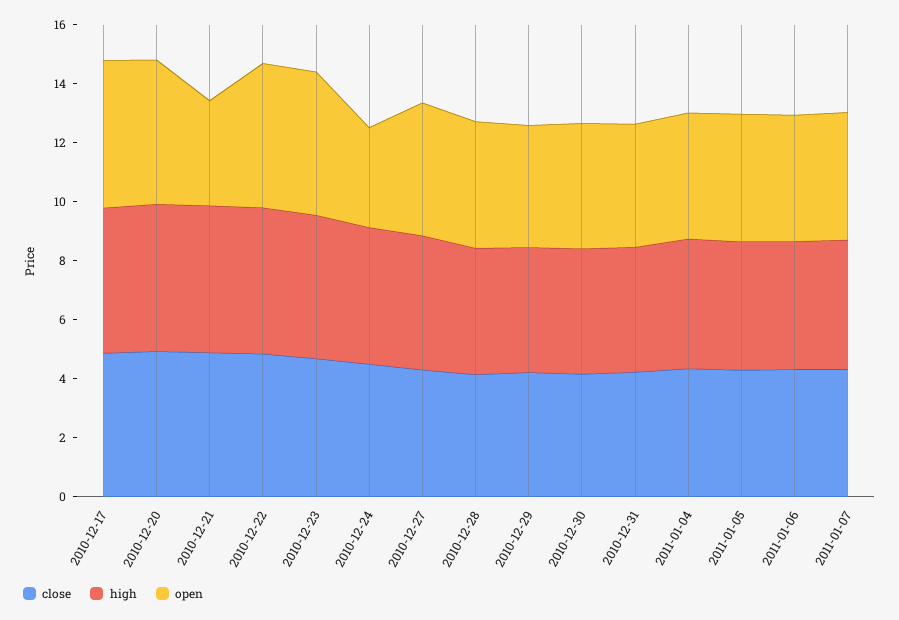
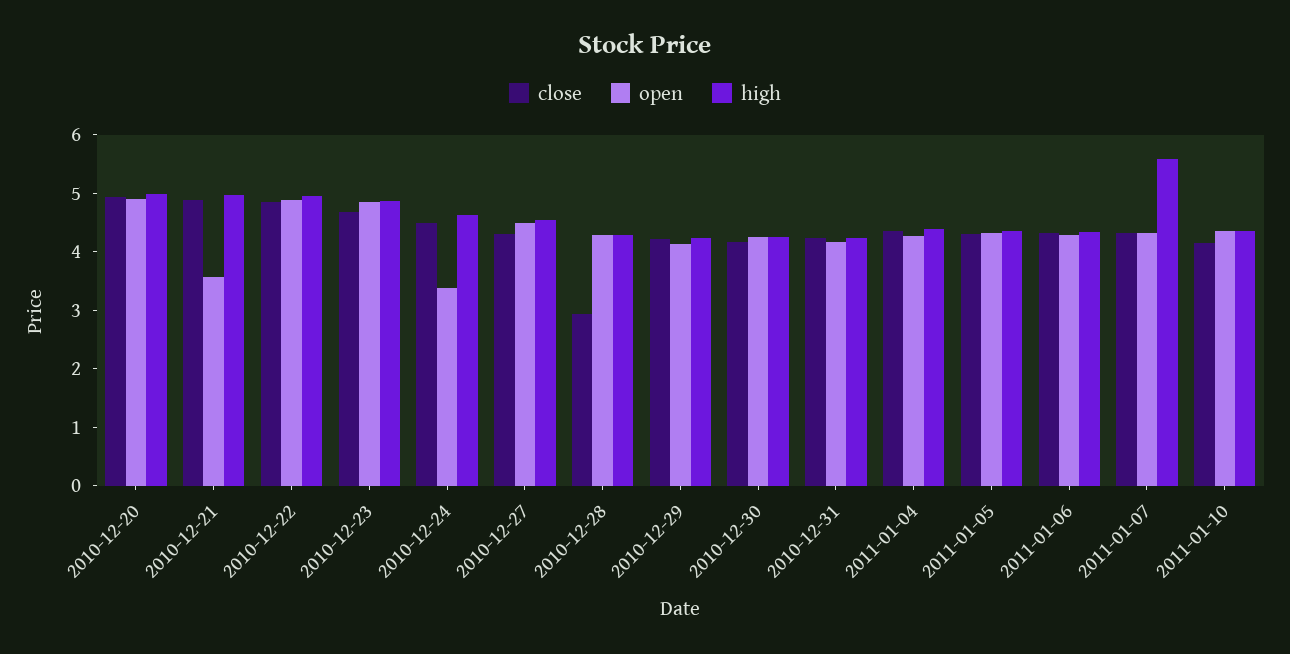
close, 2010-12-17: 5 -> none
high, 2010-12-17: 5 -> none
open, 2010-12-17: 5 -> none
close, 2010-12-28: 4 -> 3
high, 2011-01-07: 4.5 -> 5.6
close, 2011-01-10: none -> 4.2
open, 2011-01-10: none -> 4.4
high, 2011-01-10: none -> 4.4

